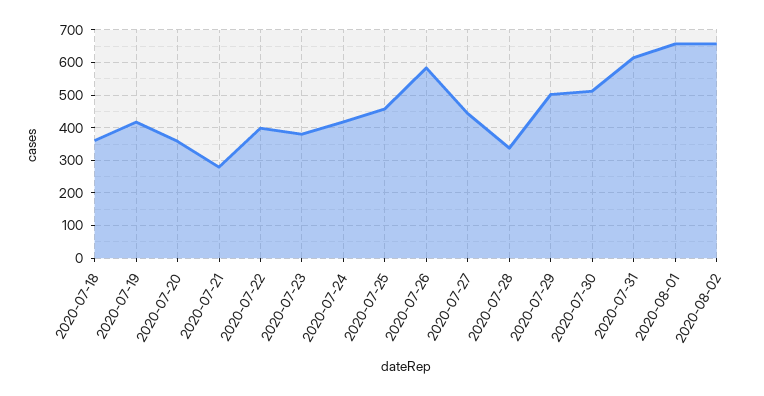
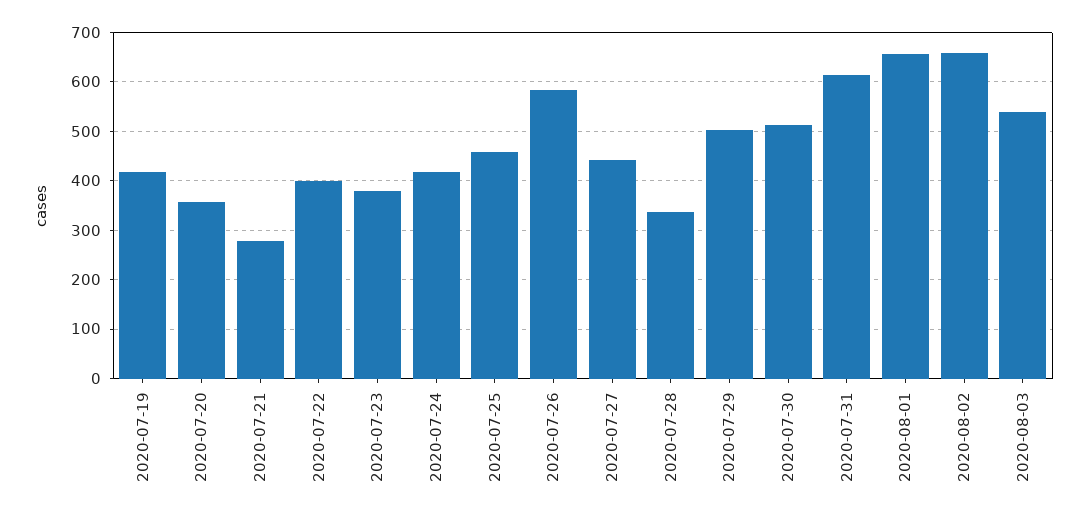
2020-07-18: 360 -> none
2020-08-03: none -> 540

